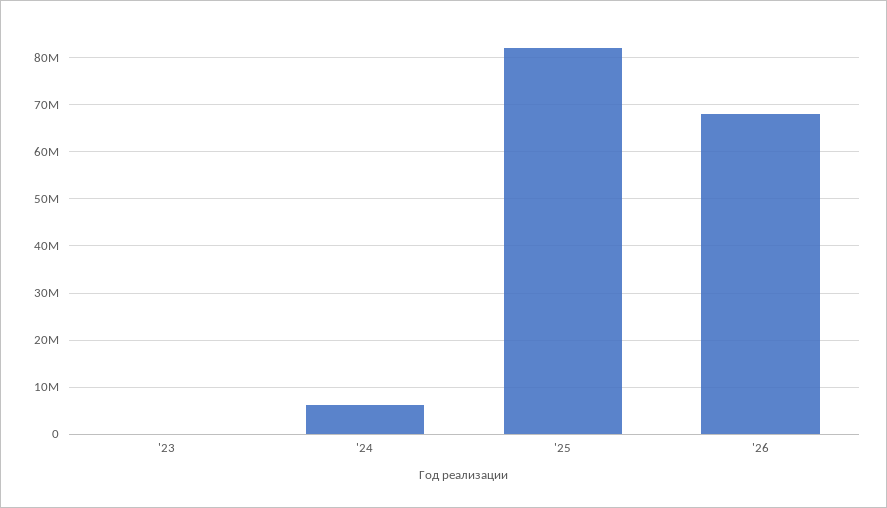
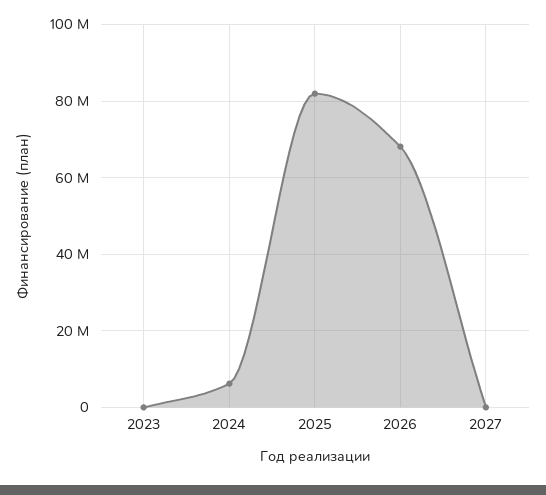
2027: none -> 0

